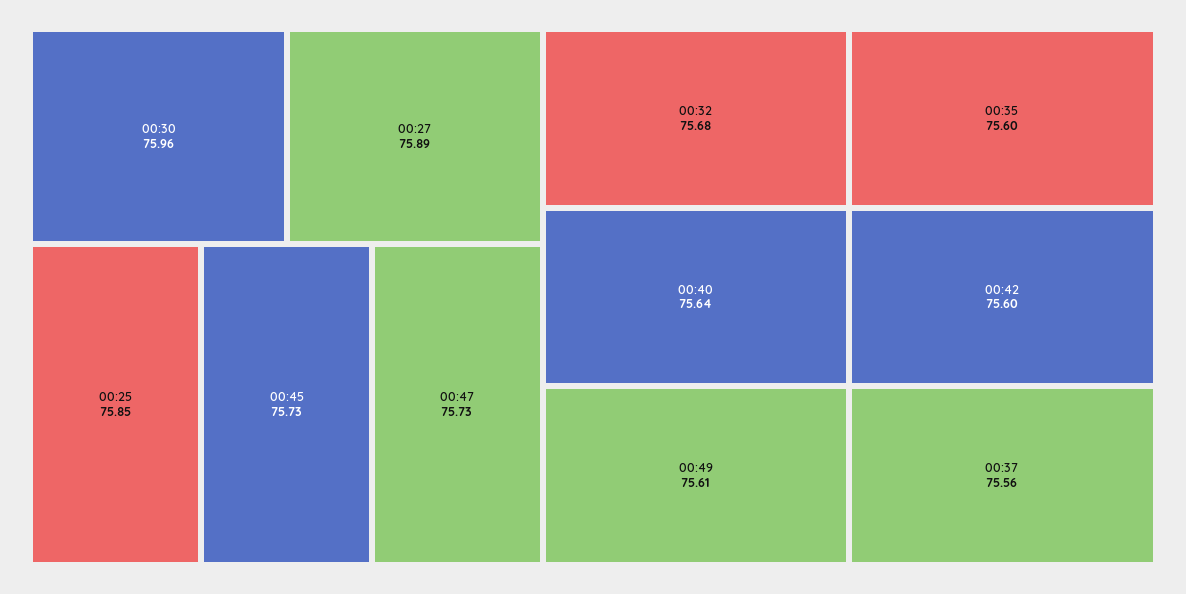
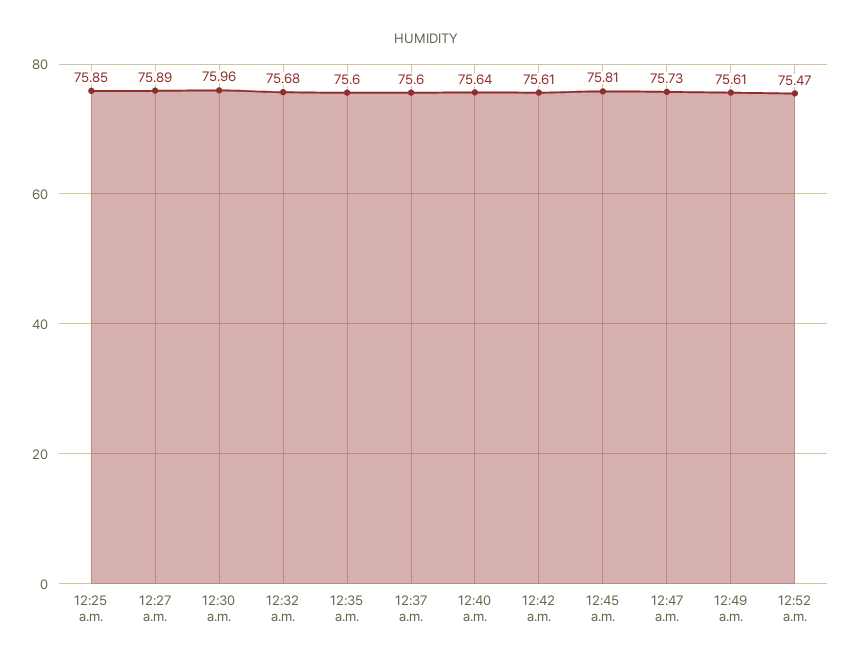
00:45: 75.73 -> 75.81
00:42: 75.6 -> 75.61
00:37: 75.56 -> 75.6
12:52 a.m.: none -> 75.47

